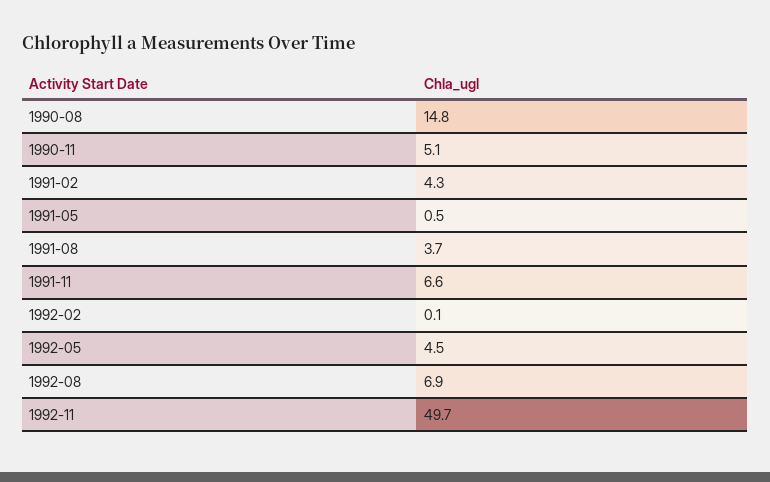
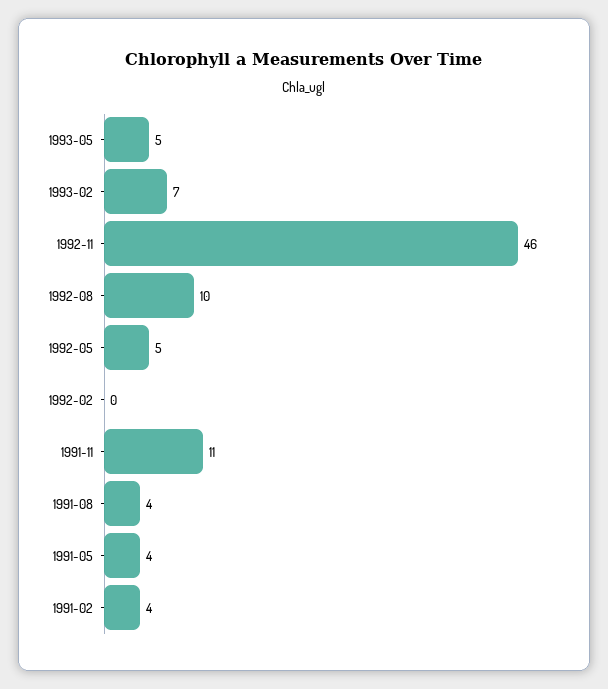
1990-08: 14.8 -> none
1990-11: 5.1 -> none
1991-05: 0.5 -> 4
1991-11: 6.6 -> 11
1992-08: 6.9 -> 10
1992-11: 49.7 -> 46
1993-05: none -> 5
1993-02: none -> 7

